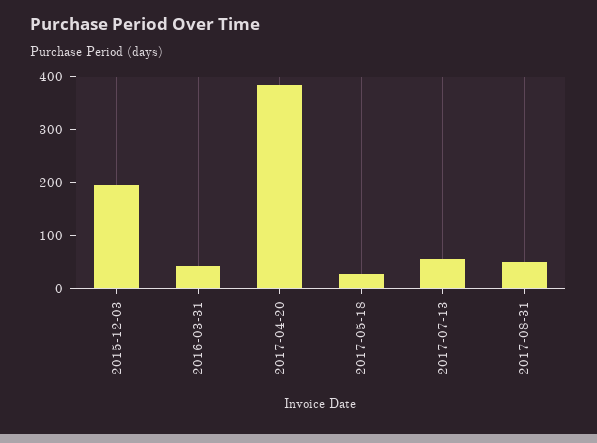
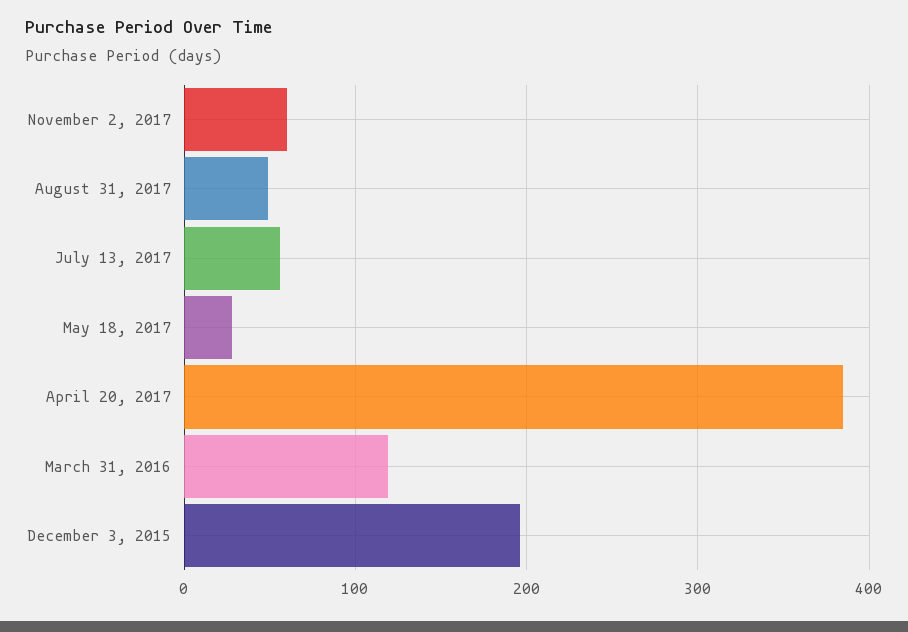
2016-03-31: 40 -> 120
November 2, 2017: none -> 60

